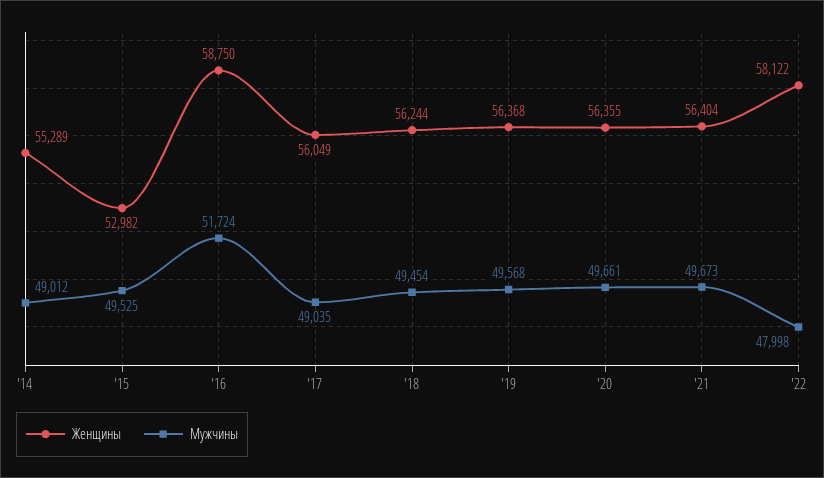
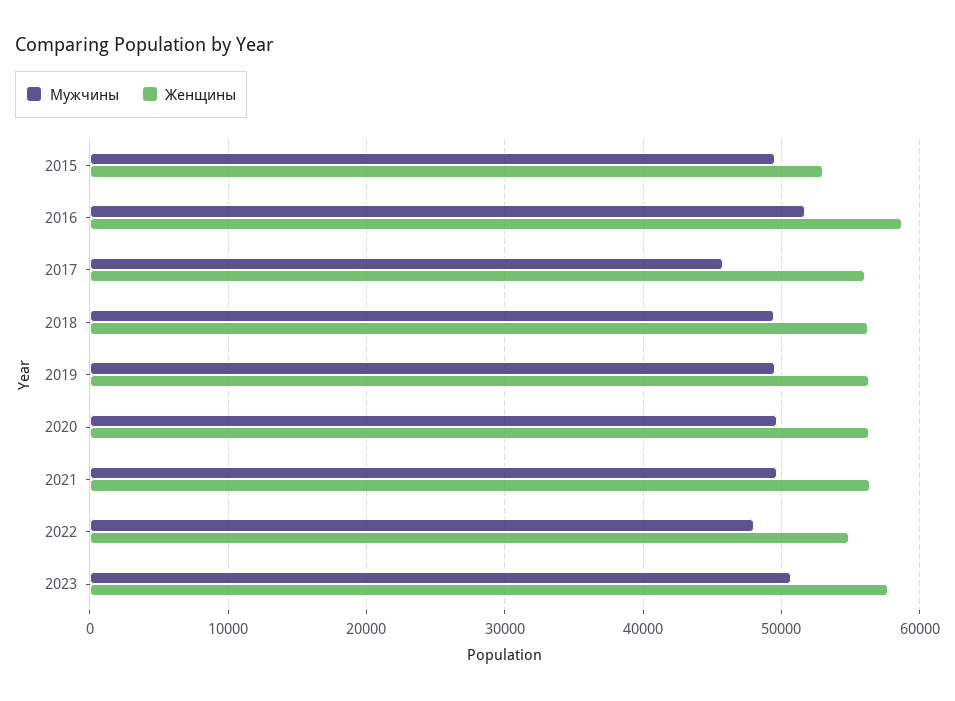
Женщины, '14: 55289 -> none
Мужчины, '14: 49012 -> none
Мужчины, '17: 49035 -> 46000
Женщины, '22: 58122 -> 55000
Мужчины, 2023: none -> 51000
Женщины, 2023: none -> 58000

